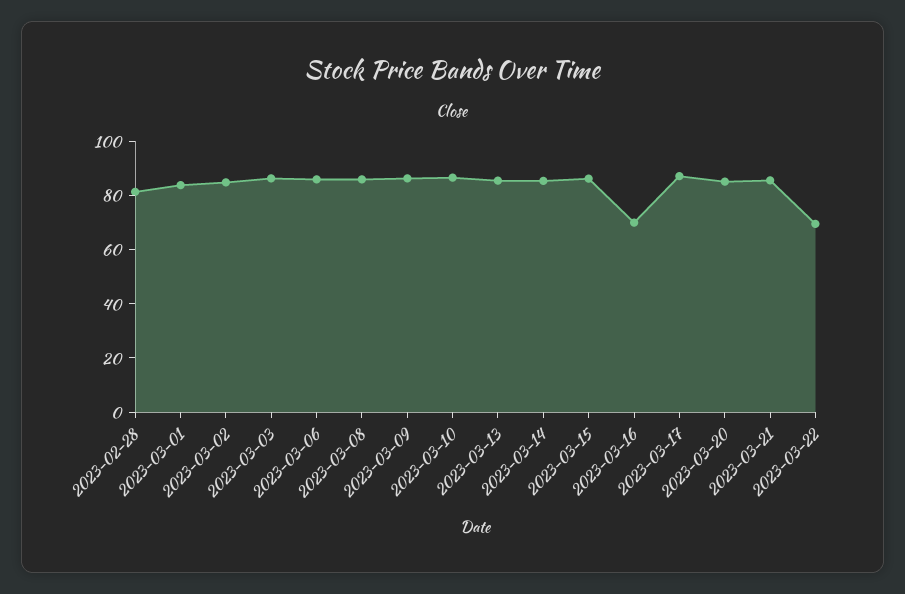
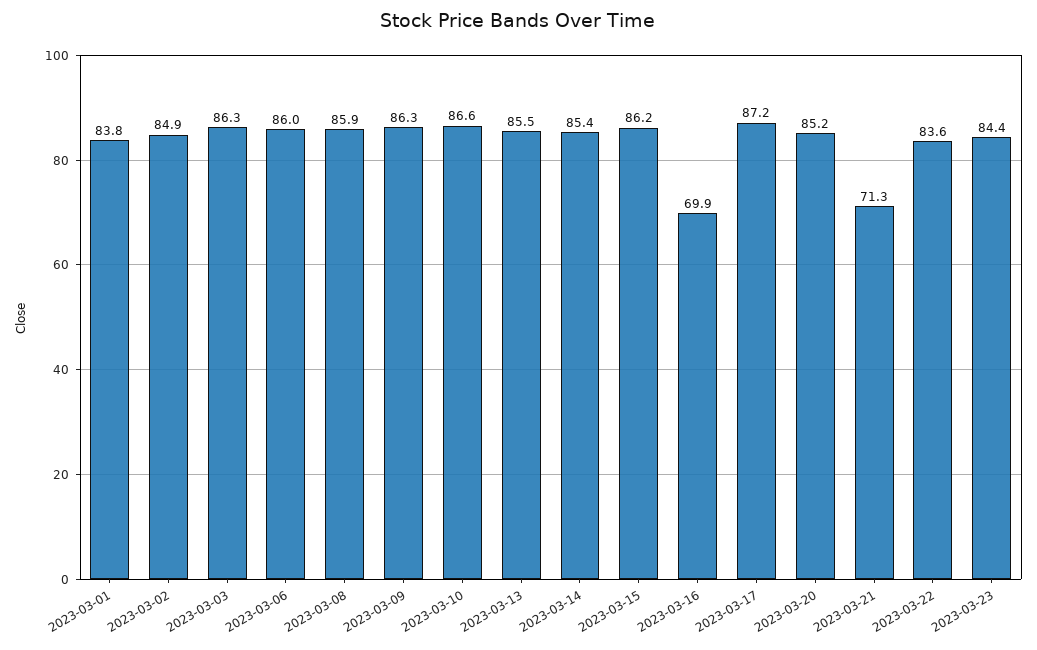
2023-02-28: 80 -> none
2023-03-21: 85 -> 71.3
2023-03-22: 70 -> 83.6
2023-03-23: none -> 84.4

